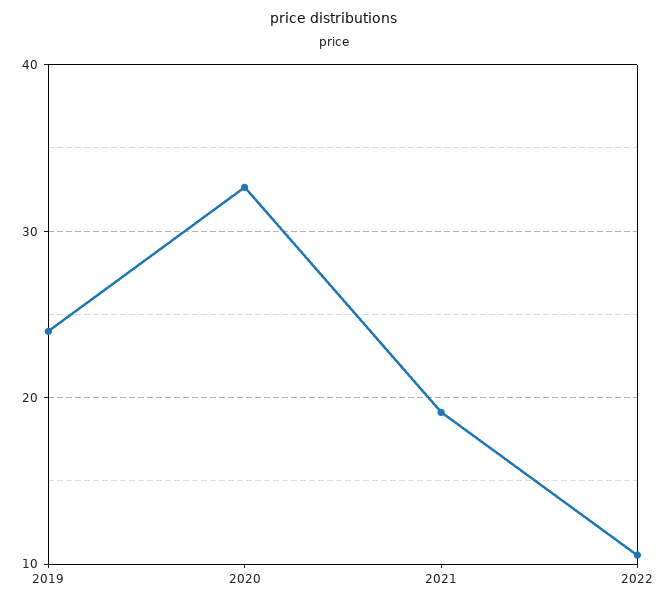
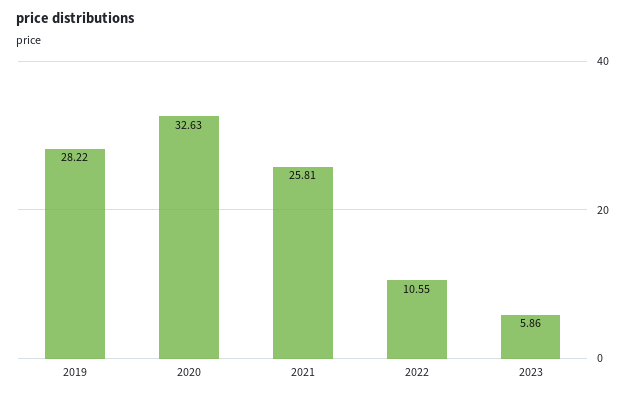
2019: 24 -> 28.22
2021: 19 -> 25.81
2023: none -> 5.86

